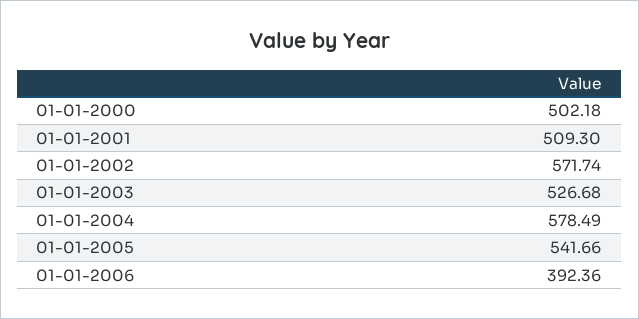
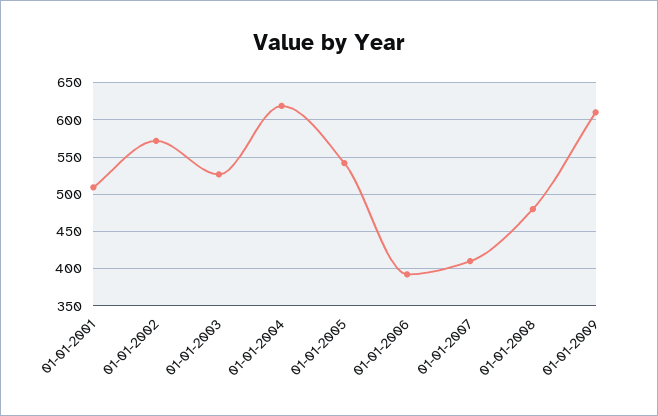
01-01-2000: 502.18 -> none
01-01-2004: 578.49 -> 620
01-01-2007: none -> 410
01-01-2008: none -> 480
01-01-2009: none -> 610

